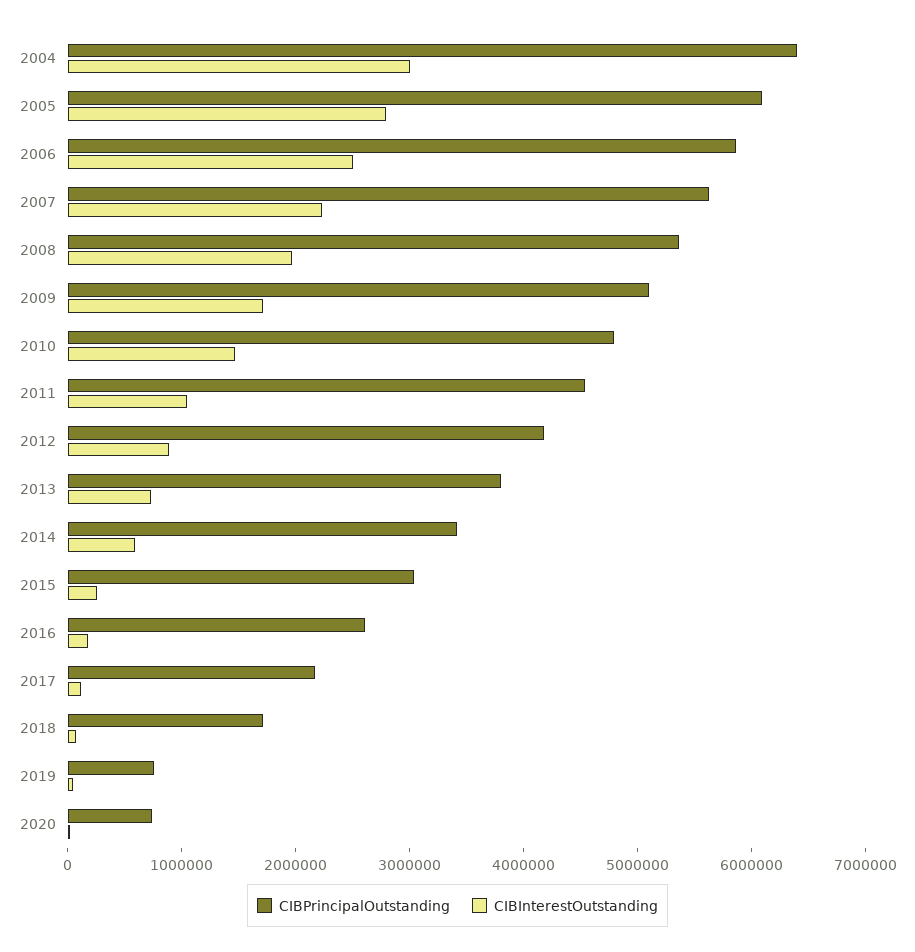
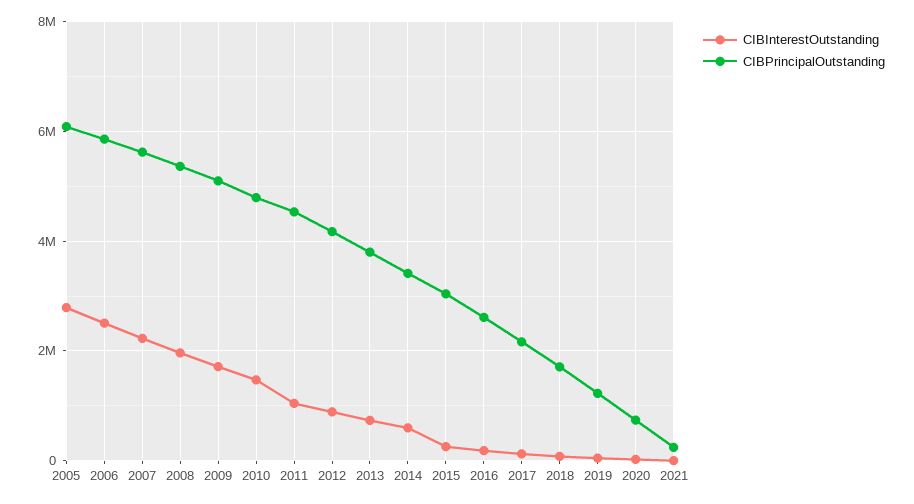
CIBPrincipalOutstanding, 2004: 6400000 -> none
CIBInterestOutstanding, 2004: 3000000 -> none
CIBPrincipalOutstanding, 2019: 800000 -> 1200000
CIBInterestOutstanding, 2021: none -> 0
CIBPrincipalOutstanding, 2021: none -> 200000

